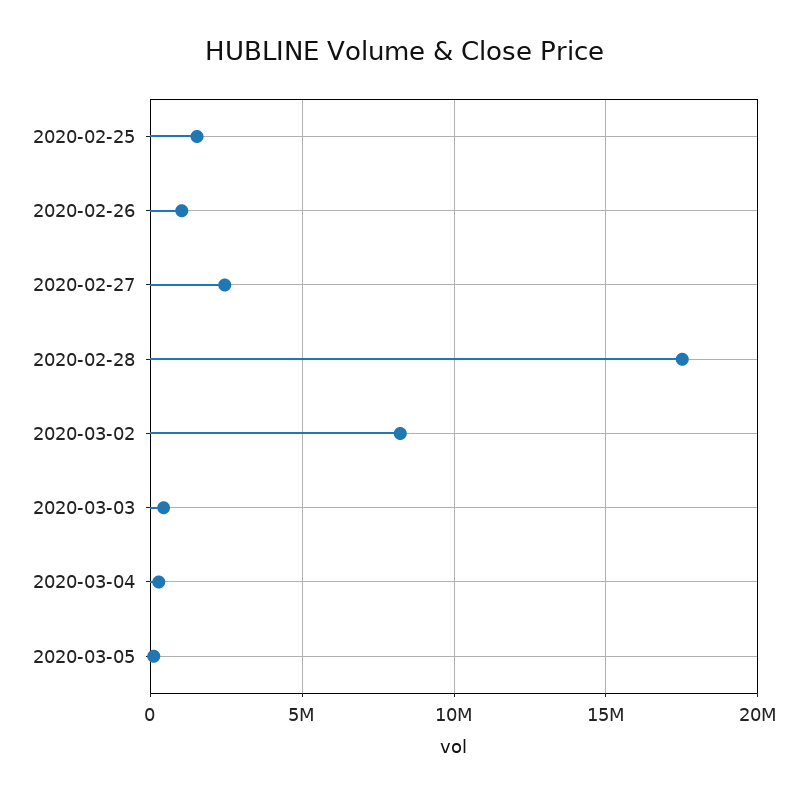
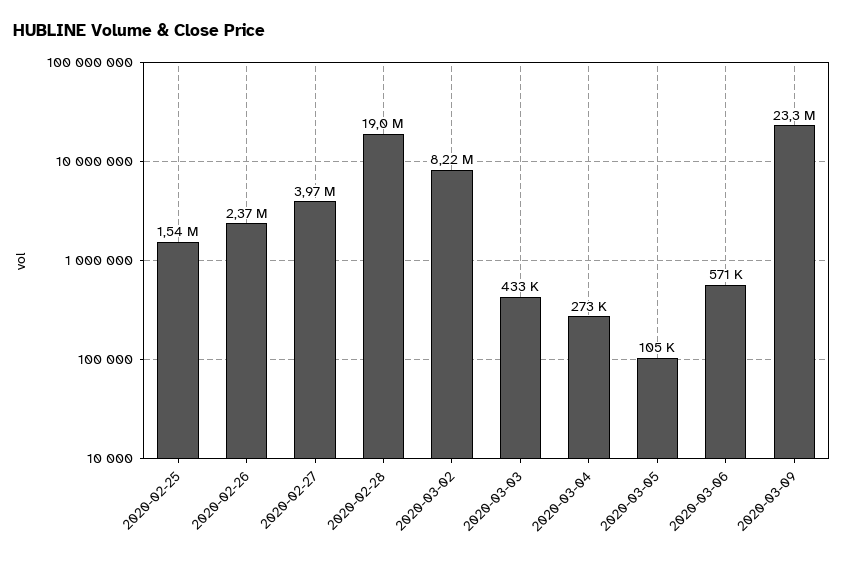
2020-02-26: 1000000 -> 2370000
2020-02-27: 2500000 -> 3970000
2020-02-28: 17500000 -> 19000000
2020-03-06: none -> 571000
2020-03-09: none -> 23300000

